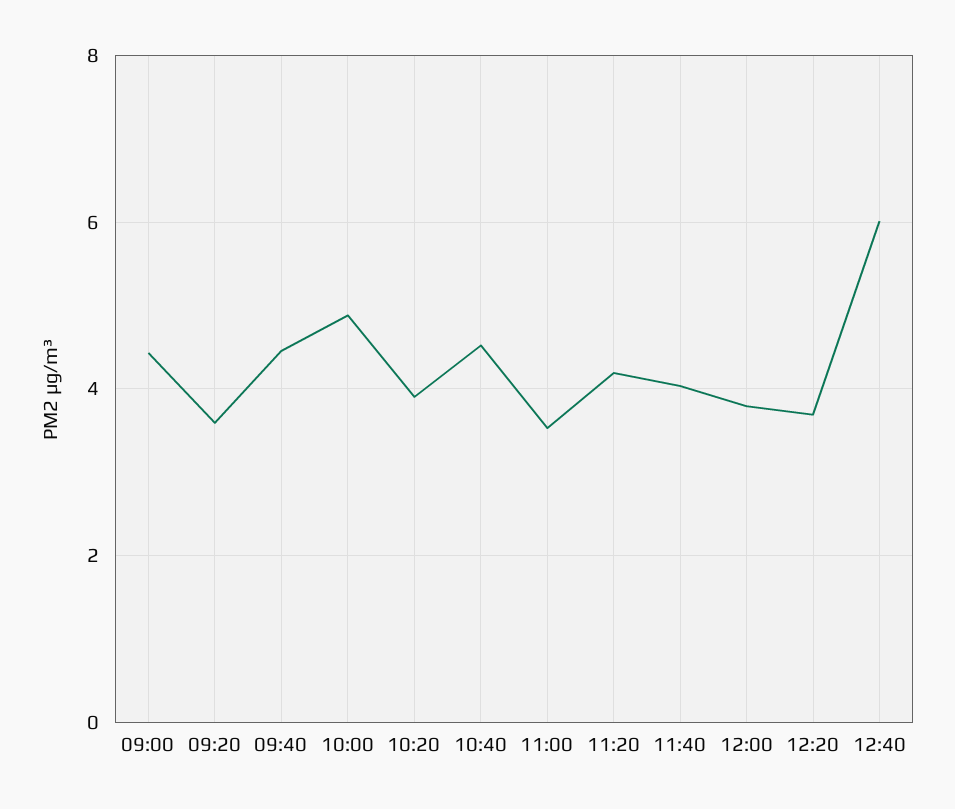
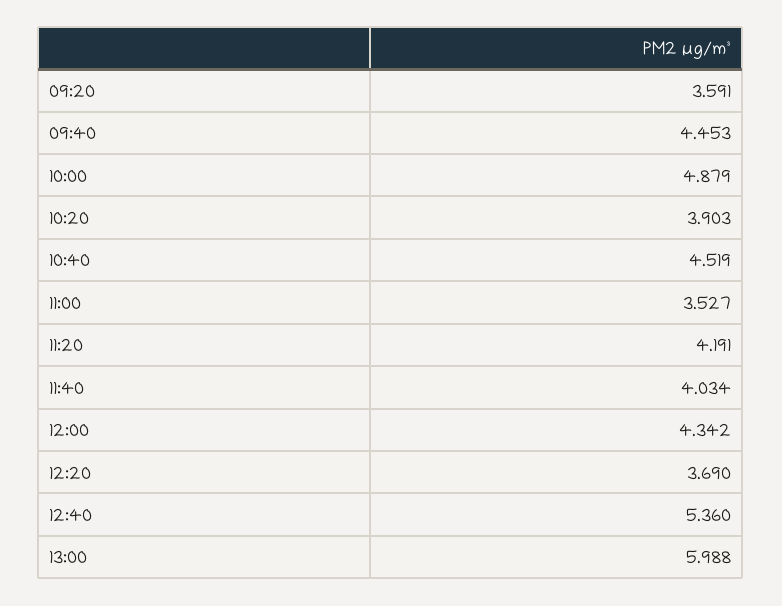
09:00: 4.4 -> none
12:00: 3.8 -> 4.342
12:40: 6 -> 5.36
13:00: none -> 5.988

